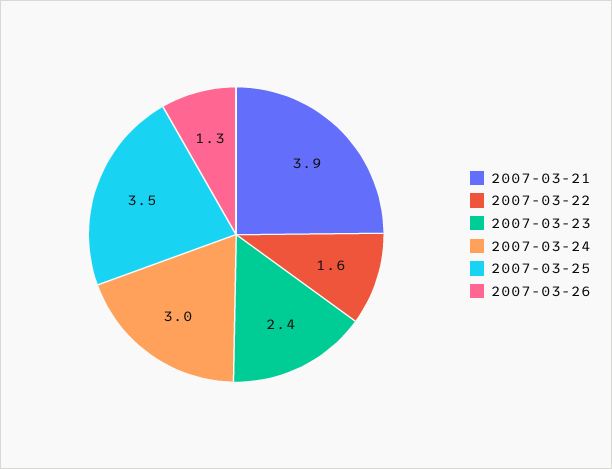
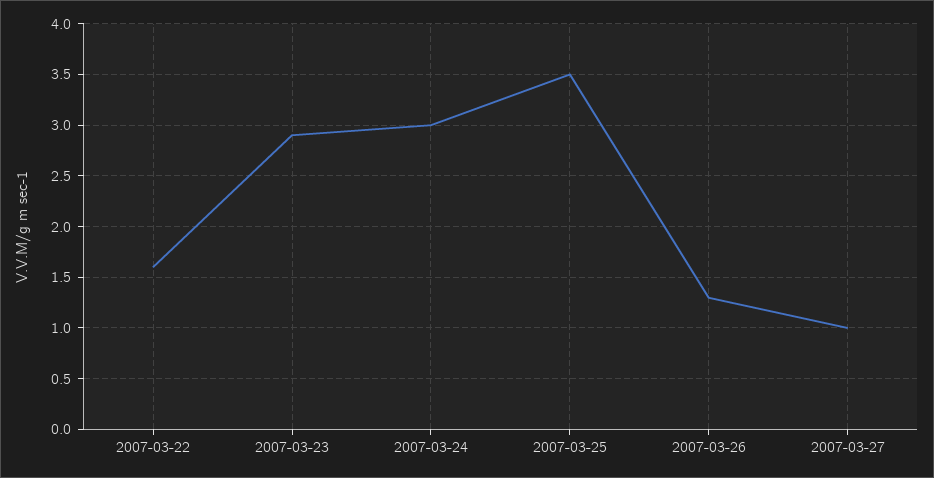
2007-03-21: 3.9 -> none
2007-03-23: 2.4 -> 2.9
2007-03-27: none -> 1

